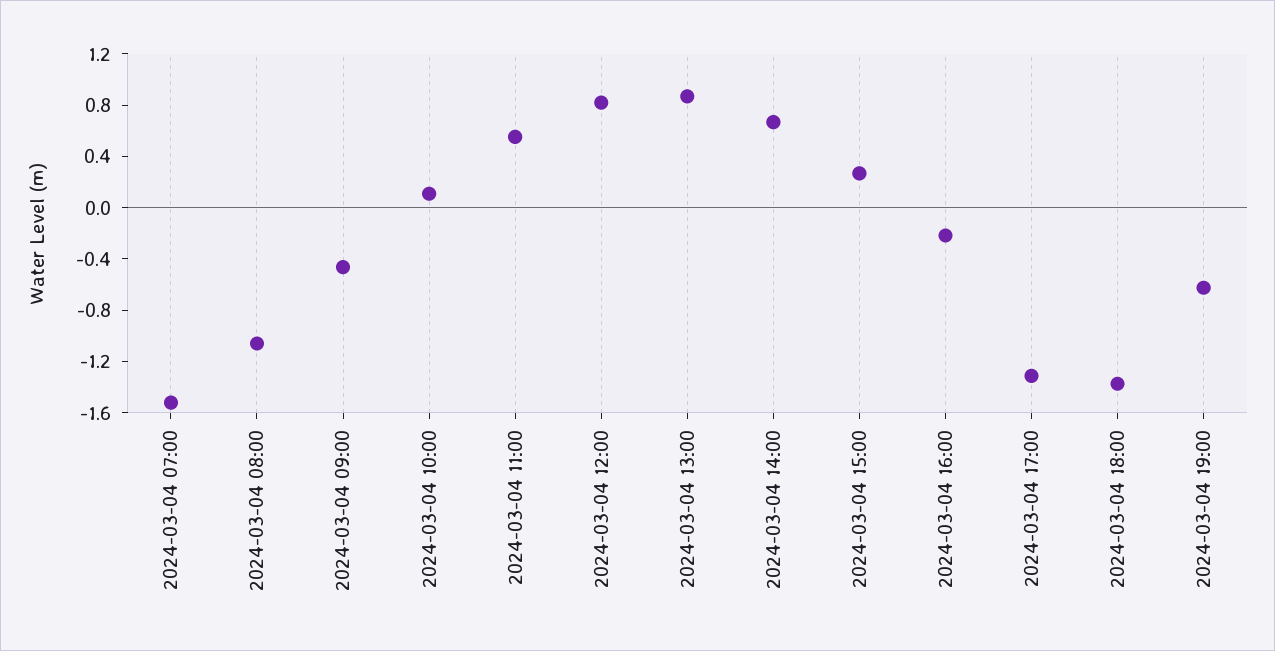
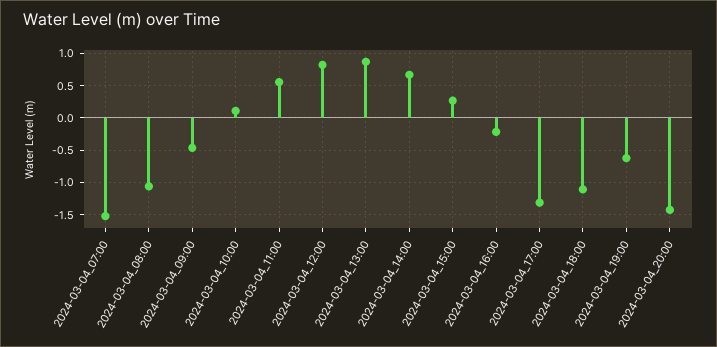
2024-03-04 18:00: -1.4 -> -1.1
2024-03-04_20:00: none -> -1.4

